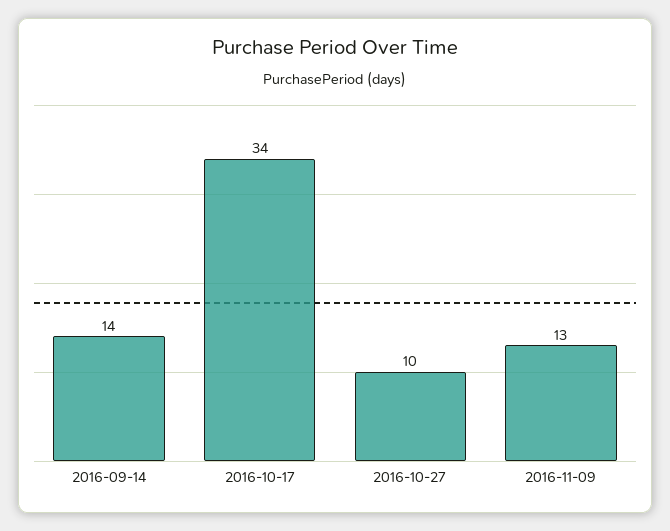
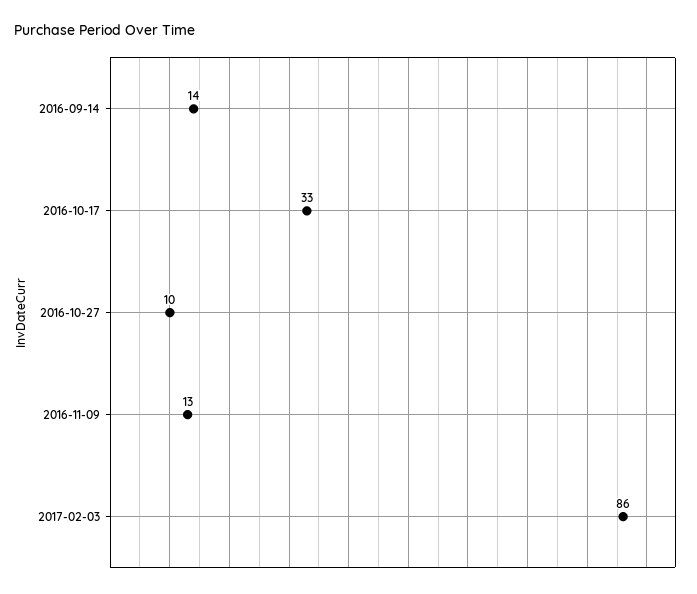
2016-10-17: 34 -> 33
2017-02-03: none -> 86

